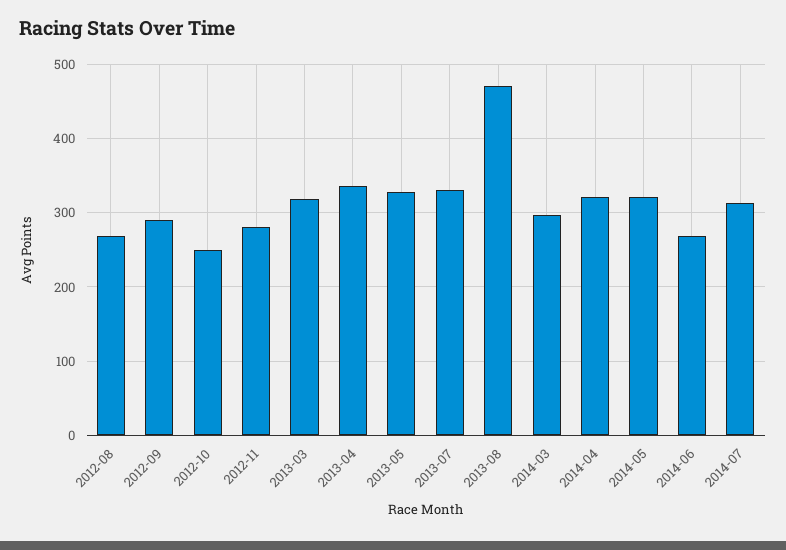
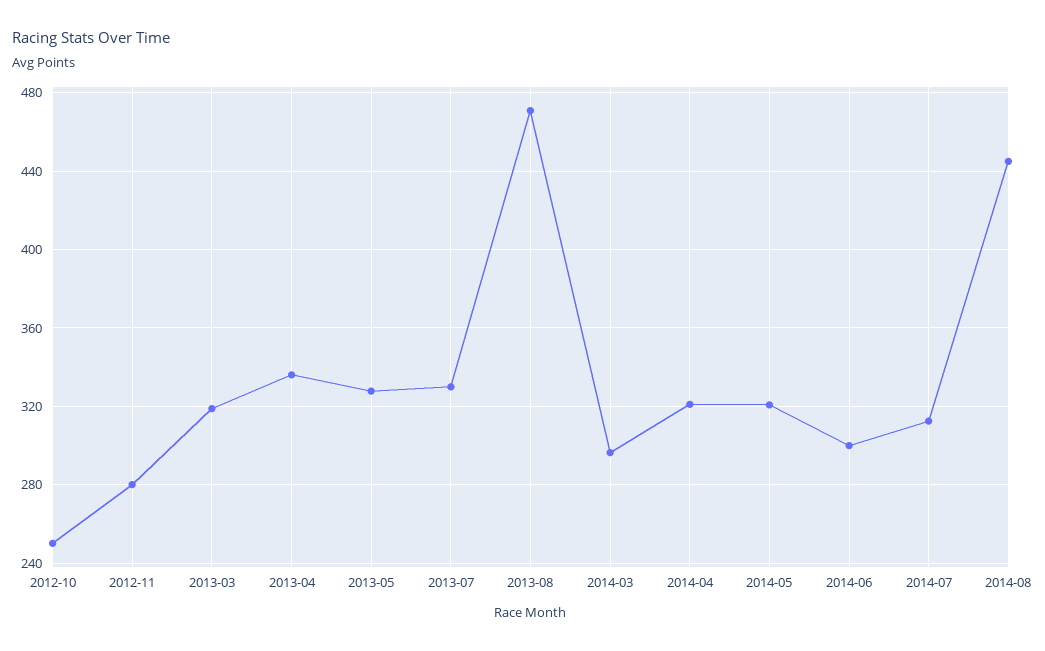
2012-08: 270 -> none
2012-09: 290 -> none
2014-06: 270 -> 300
2014-08: none -> 445

